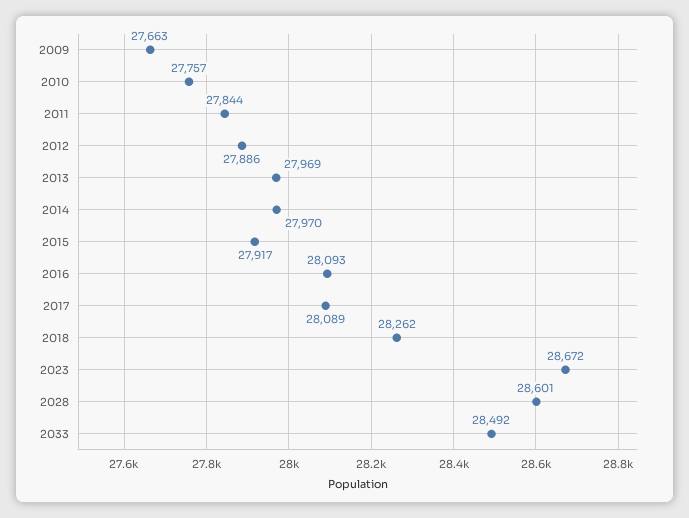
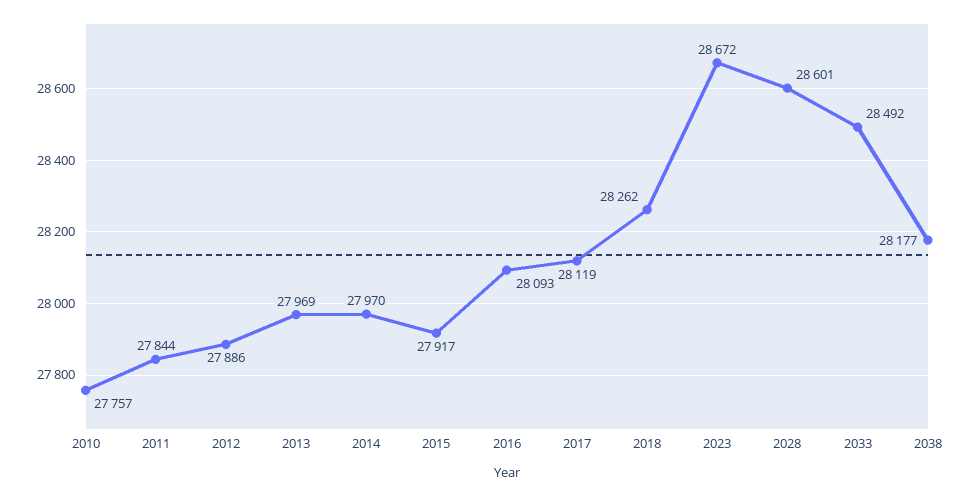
2009: 27663 -> none
2017: 28089 -> 28119
2038: none -> 28177

